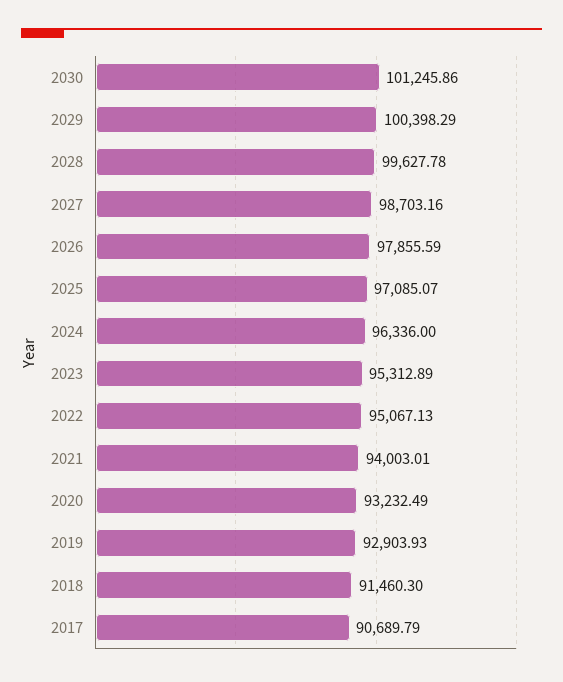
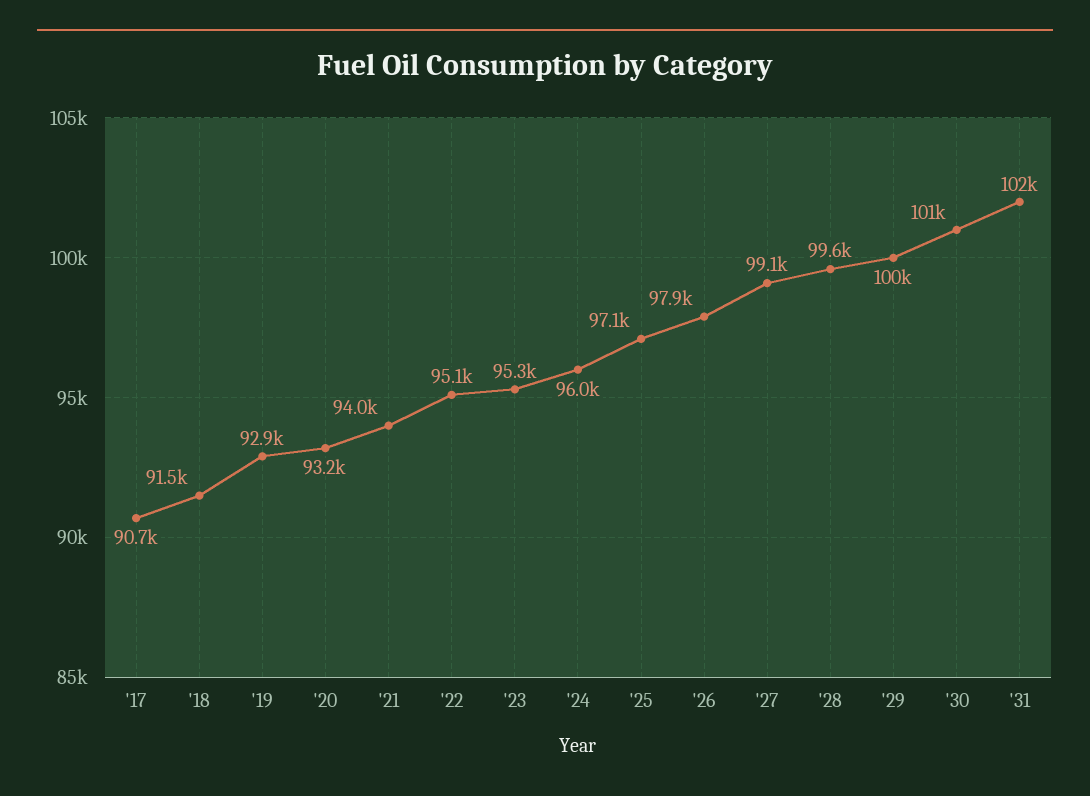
2027: 98703.16 -> 99100
2024: 96336 -> 96000
'31: none -> 102000

